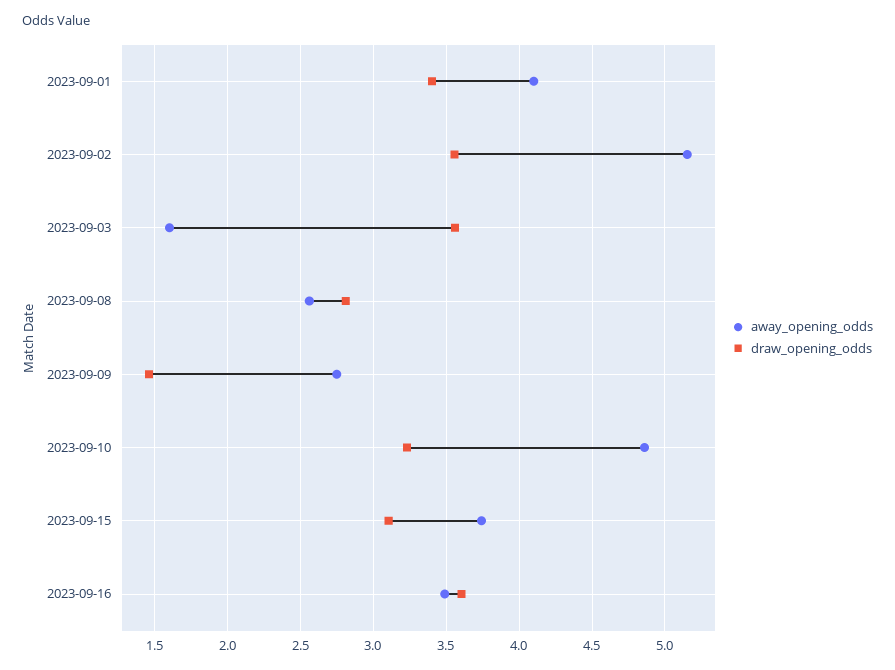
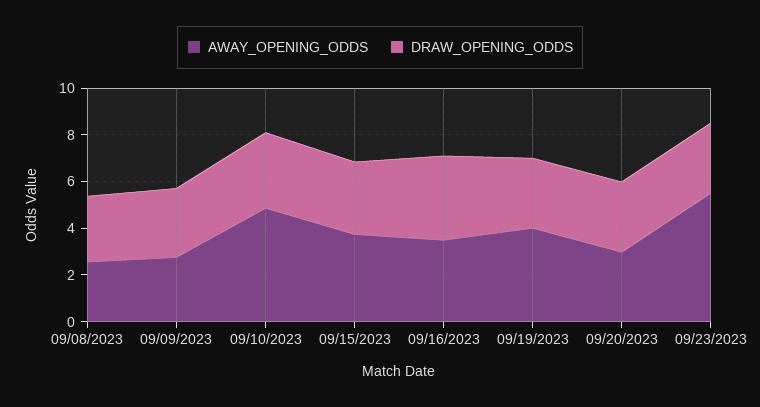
away_opening_odds, 2023-09-01: 4.1 -> none
draw_opening_odds, 2023-09-01: 3.4 -> none
away_opening_odds, 2023-09-02: 5.15 -> none
draw_opening_odds, 2023-09-02: 3.55 -> none
away_opening_odds, 2023-09-03: 1.6 -> none
draw_opening_odds, 2023-09-03: 3.55 -> none
draw_opening_odds, 2023-09-09: 1.45 -> 3
away_opening_odds, 09/19/2023: none -> 4
draw_opening_odds, 09/19/2023: none -> 3
away_opening_odds, 09/20/2023: none -> 3
draw_opening_odds, 09/20/2023: none -> 3
away_opening_odds, 09/23/2023: none -> 5.5
draw_opening_odds, 09/23/2023: none -> 3

